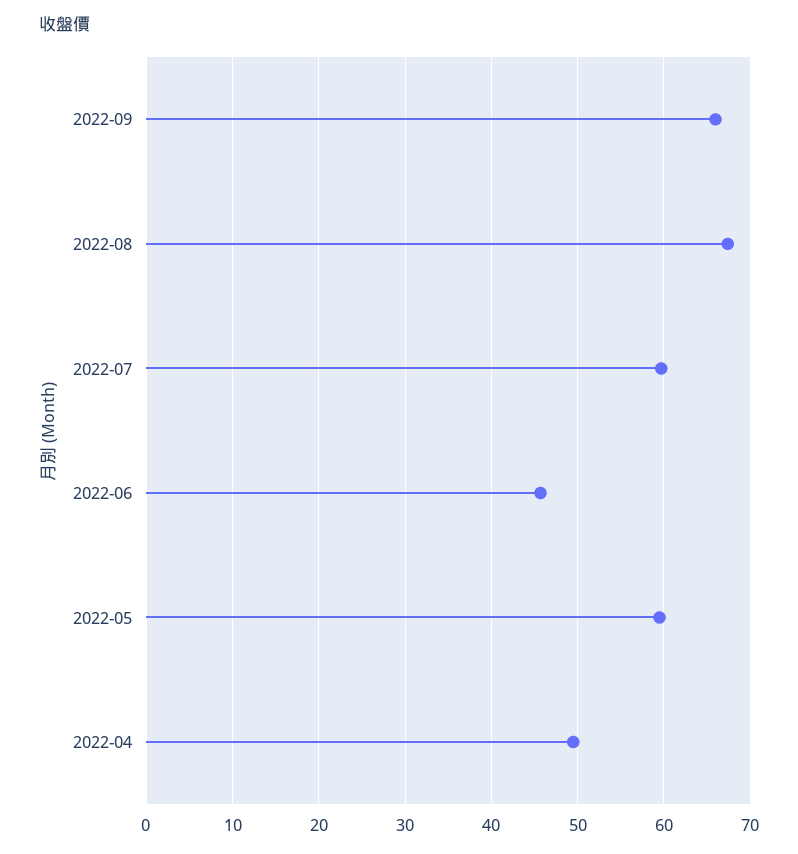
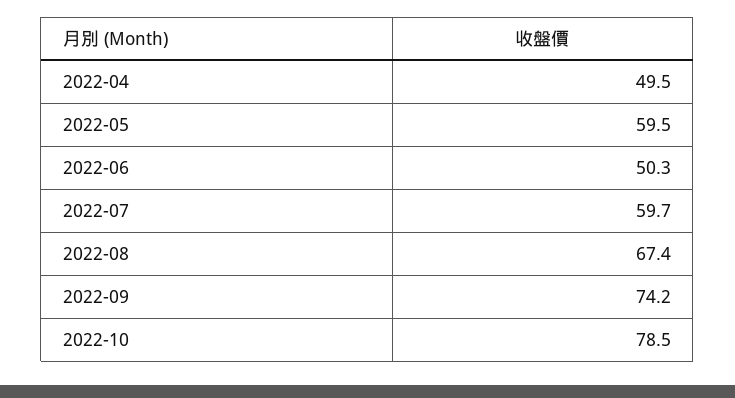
2022-09: 66 -> 74.2
2022-06: 46 -> 50.3
2022-10: none -> 78.5

